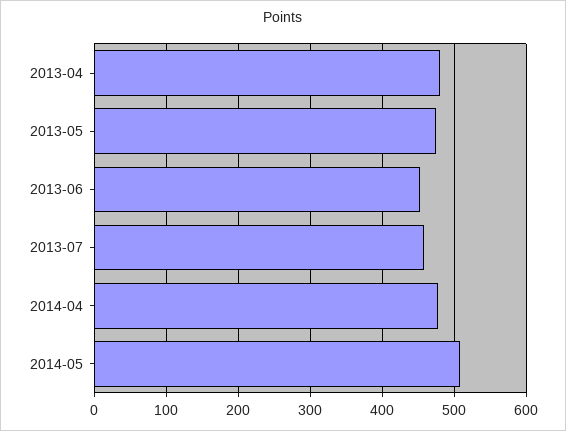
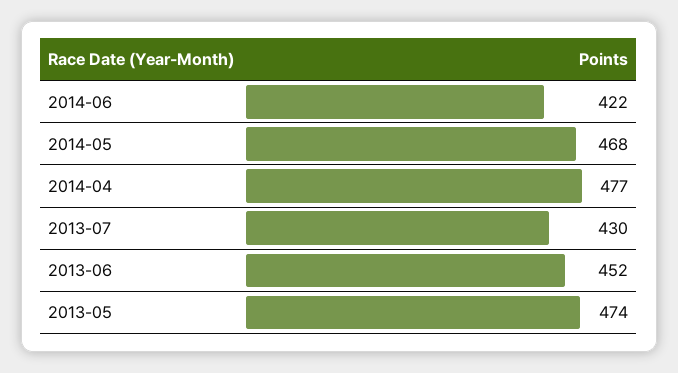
2013-04: 480 -> none
2013-07: 460 -> 430
2014-05: 510 -> 468
2014-06: none -> 422

